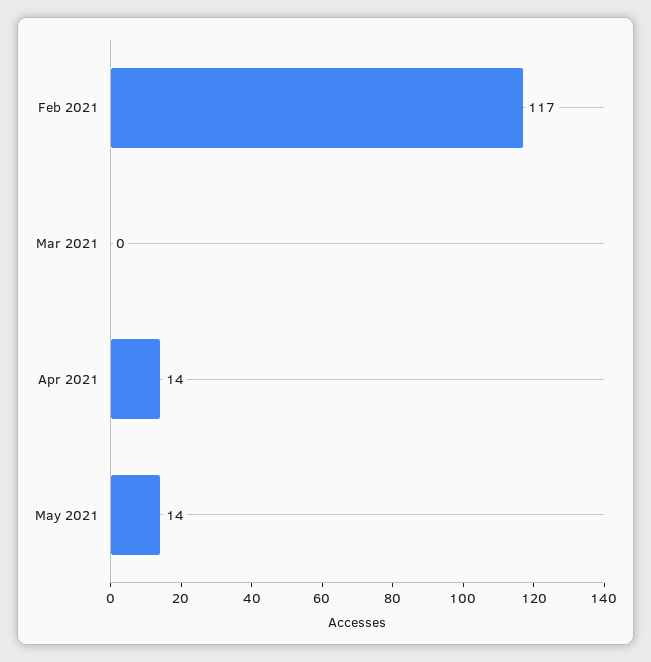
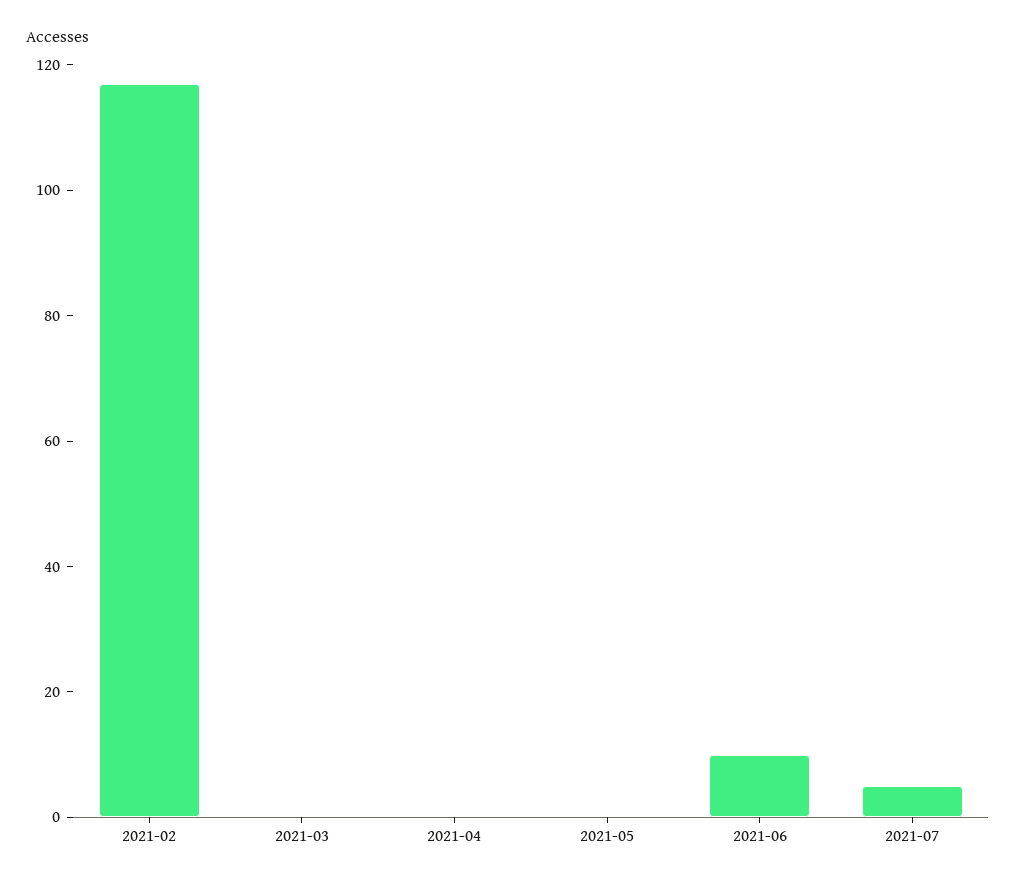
Apr 2021: 14 -> 0
May 2021: 14 -> 0
2021-06: none -> 10
2021-07: none -> 5

